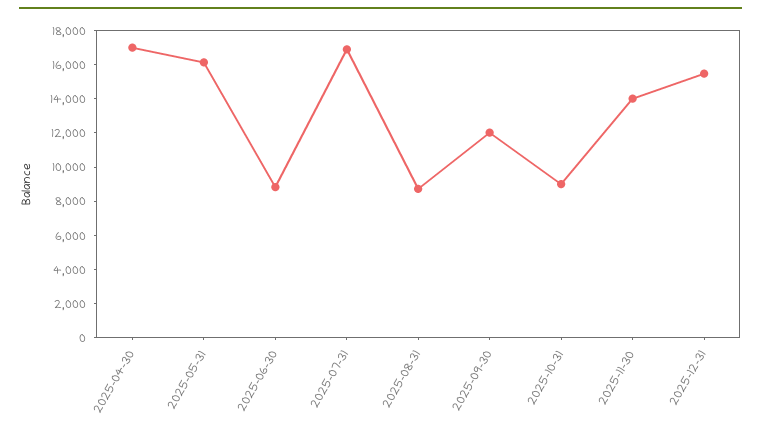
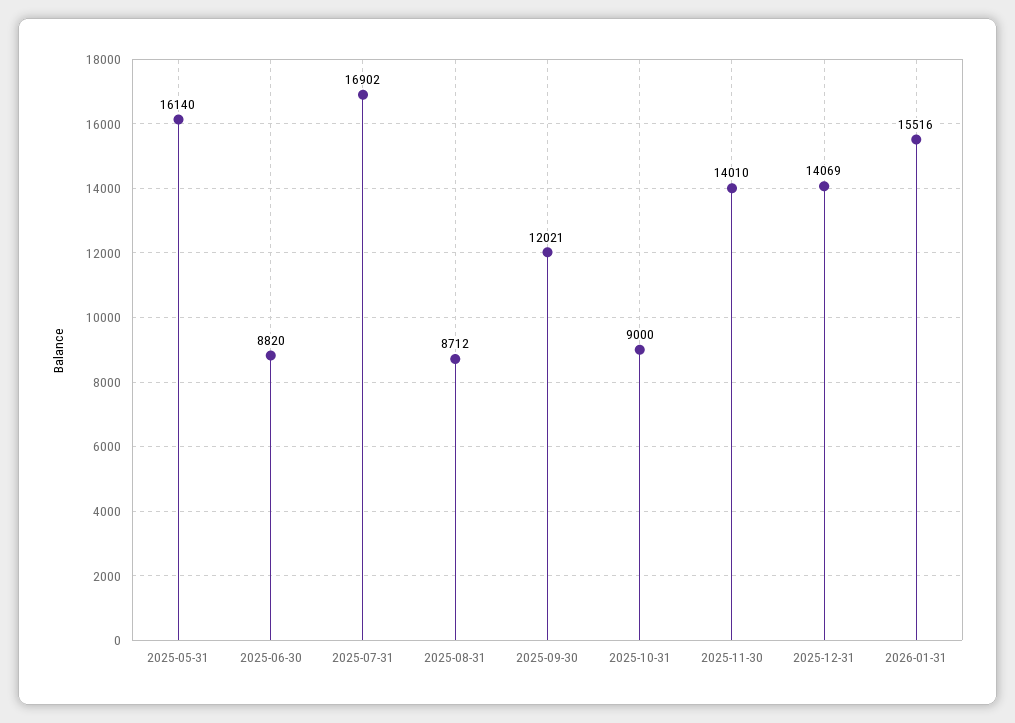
2025-04-30: 17000 -> none
2025-12-31: 15500 -> 14069
2026-01-31: none -> 15516

